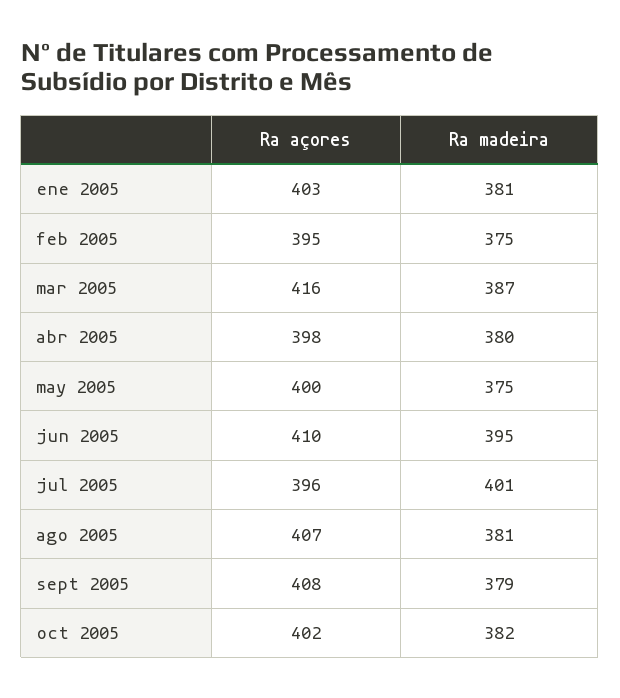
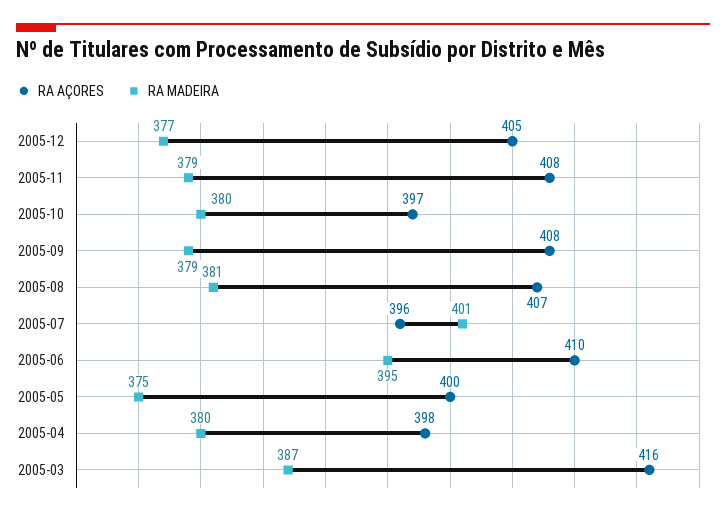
Ra açores, ene 2005: 403 -> none
Ra madeira, ene 2005: 381 -> none
Ra açores, feb 2005: 395 -> none
Ra madeira, feb 2005: 375 -> none
Ra açores, oct 2005: 402 -> 397
Ra madeira, oct 2005: 382 -> 380
Ra açores, 2005-12: none -> 405
Ra madeira, 2005-12: none -> 377
Ra açores, 2005-11: none -> 408
Ra madeira, 2005-11: none -> 379

